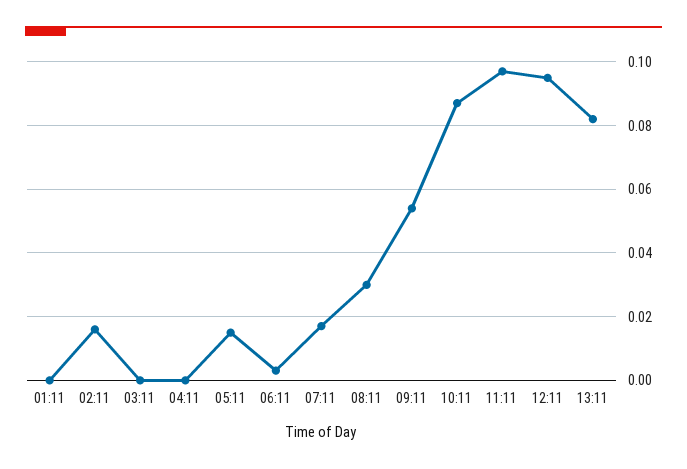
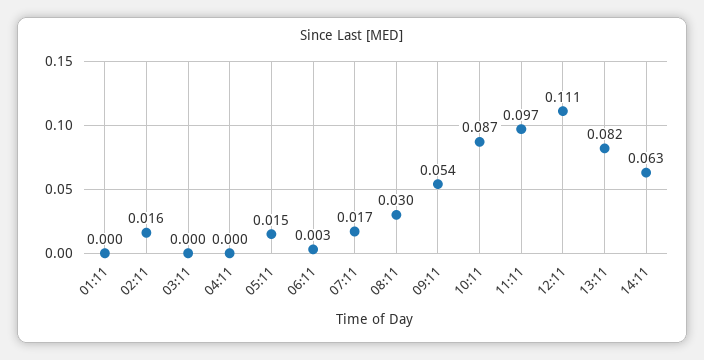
12:11: 0.095 -> 0.111
14:11: none -> 0.063

